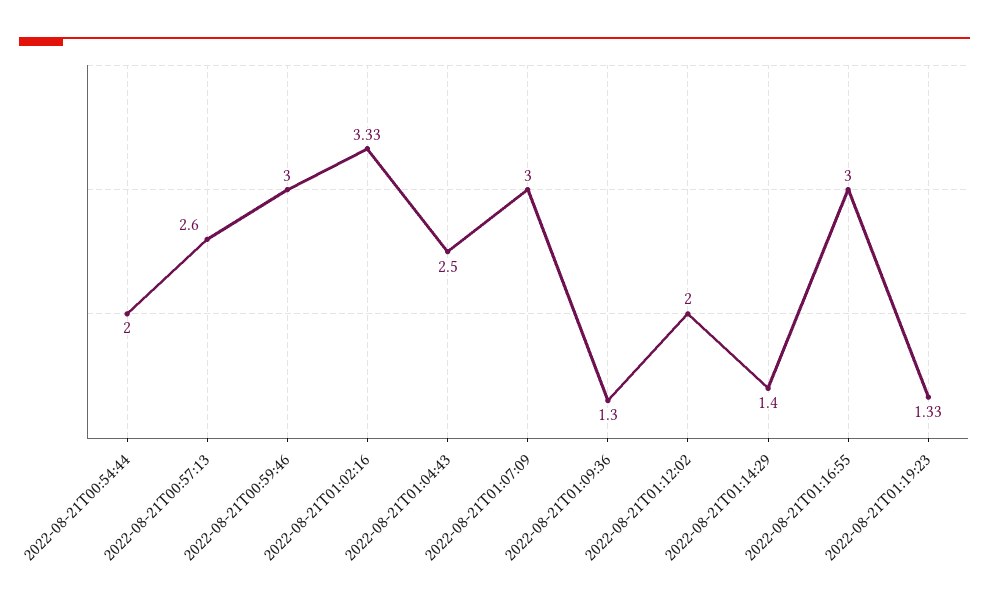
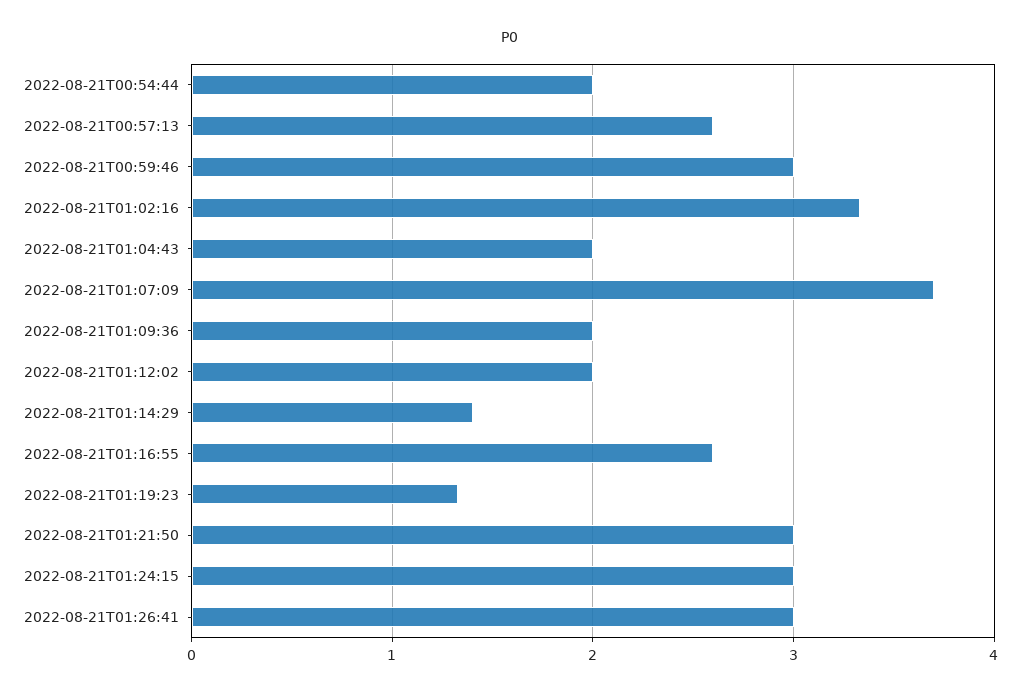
2022-08-21T01:04:43: 2.5 -> 2
2022-08-21T01:07:09: 3 -> 3.7
2022-08-21T01:09:36: 1.3 -> 2
2022-08-21T01:16:55: 3 -> 2.6
2022-08-21T01:21:50: none -> 3
2022-08-21T01:24:15: none -> 3
2022-08-21T01:26:41: none -> 3

